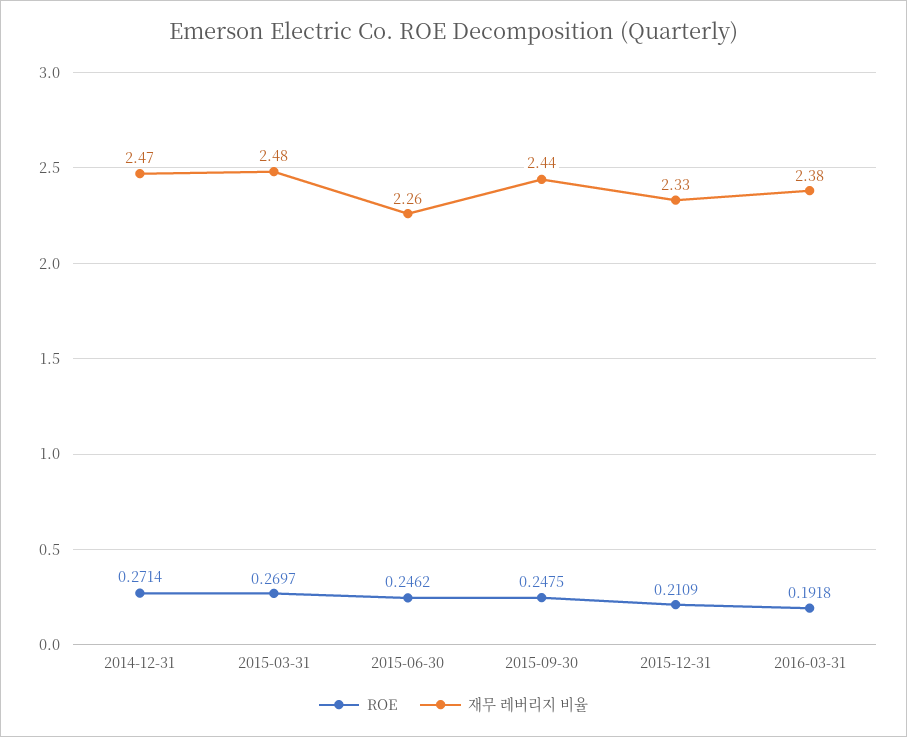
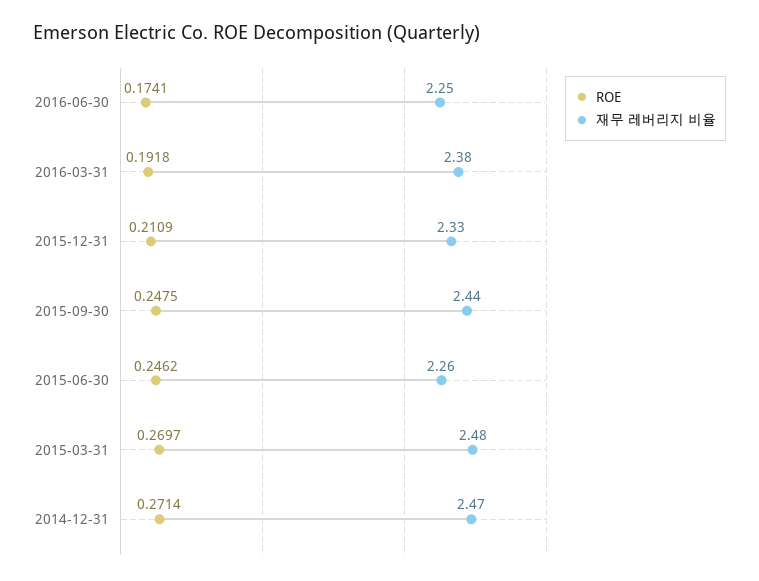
ROE, 2016-06-30: none -> 0.1741
재무 레버리지 비율, 2016-06-30: none -> 2.25

